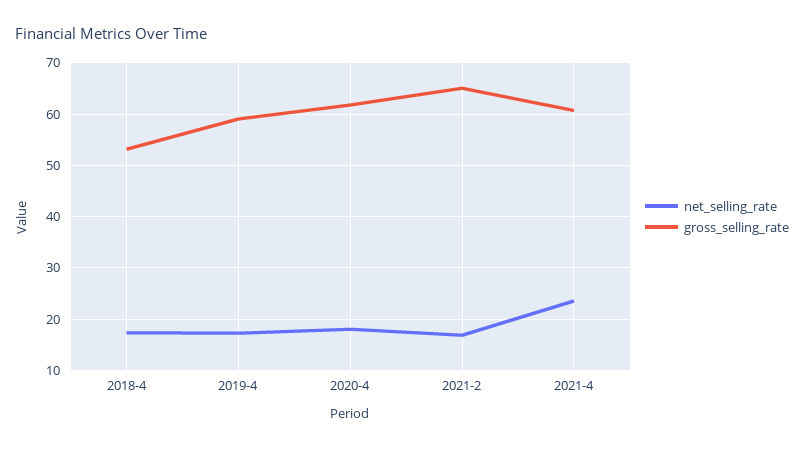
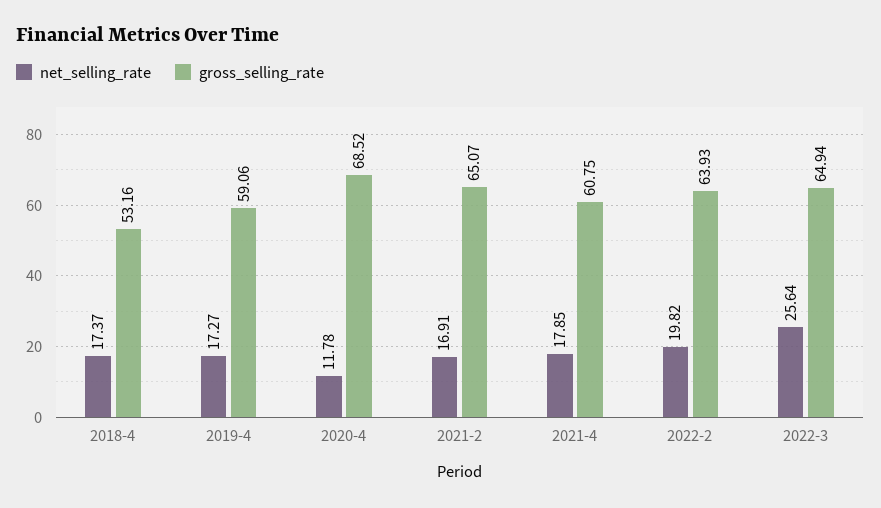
net_selling_rate, 2020-4: 18 -> 11.78
gross_selling_rate, 2020-4: 62 -> 68.52
net_selling_rate, 2021-4: 24 -> 17.85
net_selling_rate, 2022-2: none -> 19.82
gross_selling_rate, 2022-2: none -> 63.93
net_selling_rate, 2022-3: none -> 25.64
gross_selling_rate, 2022-3: none -> 64.94

